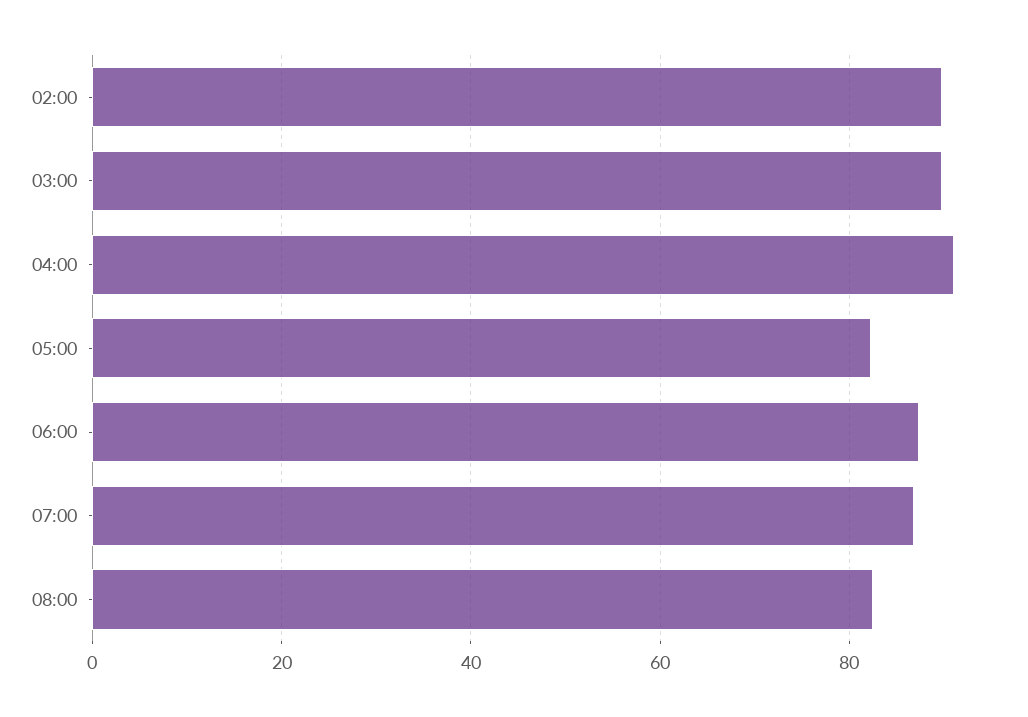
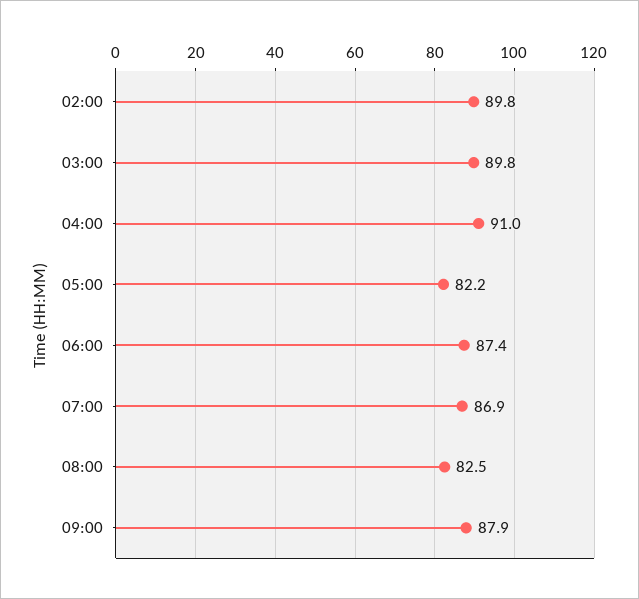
09:00: none -> 87.9

